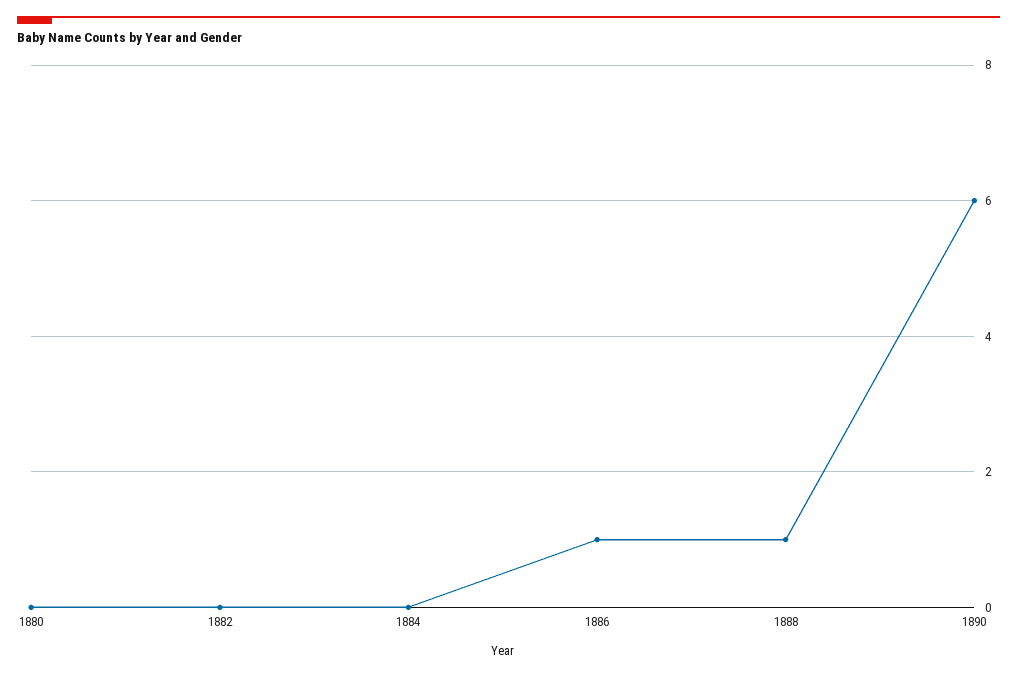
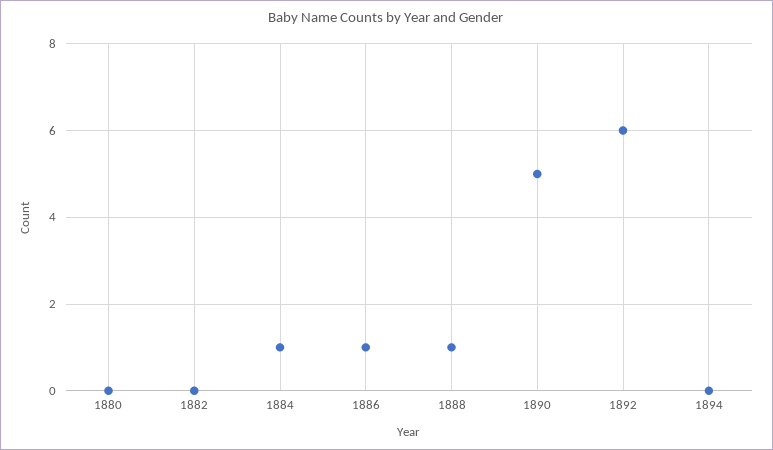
1884: 0 -> 1
1890: 6 -> 5
1892: none -> 6
1894: none -> 0

